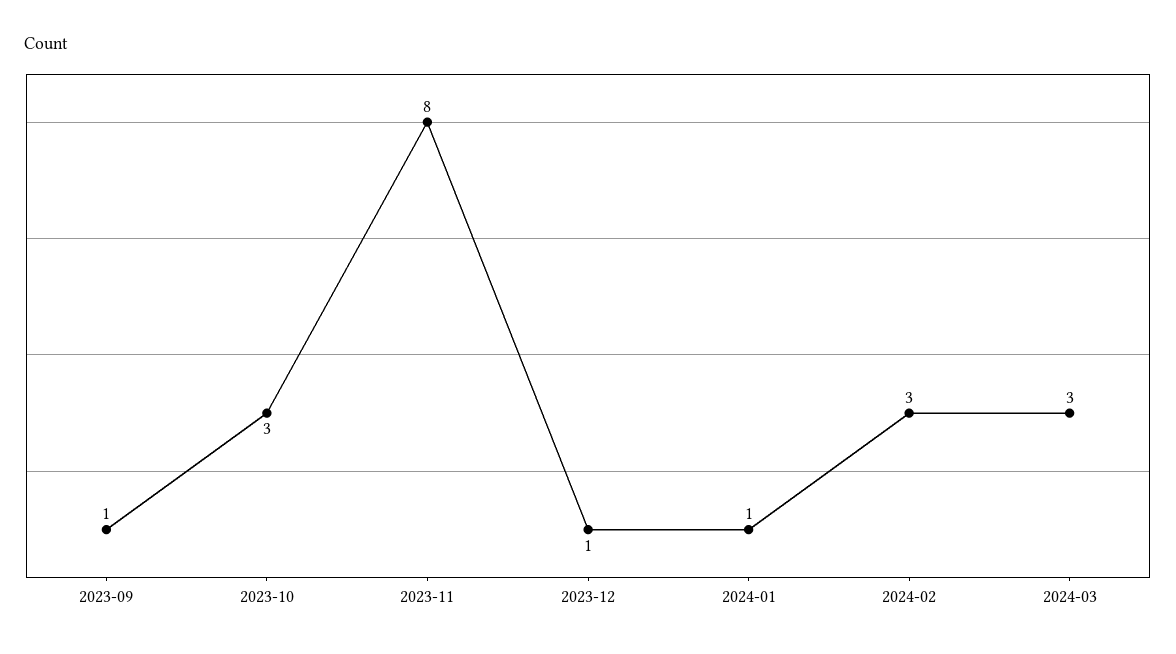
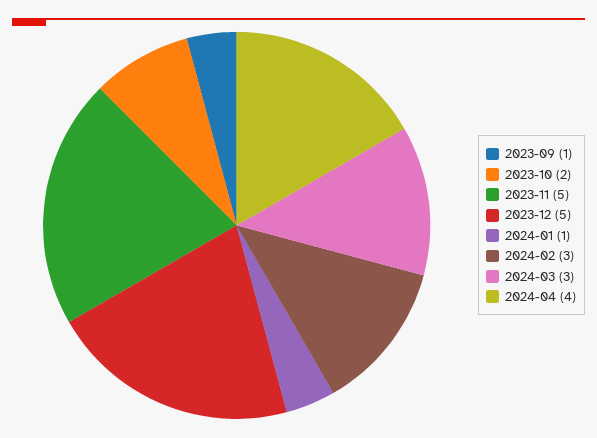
2023-10: 3 -> 2
2023-11: 8 -> 5
2023-12: 1 -> 5
2024-04: none -> 4

